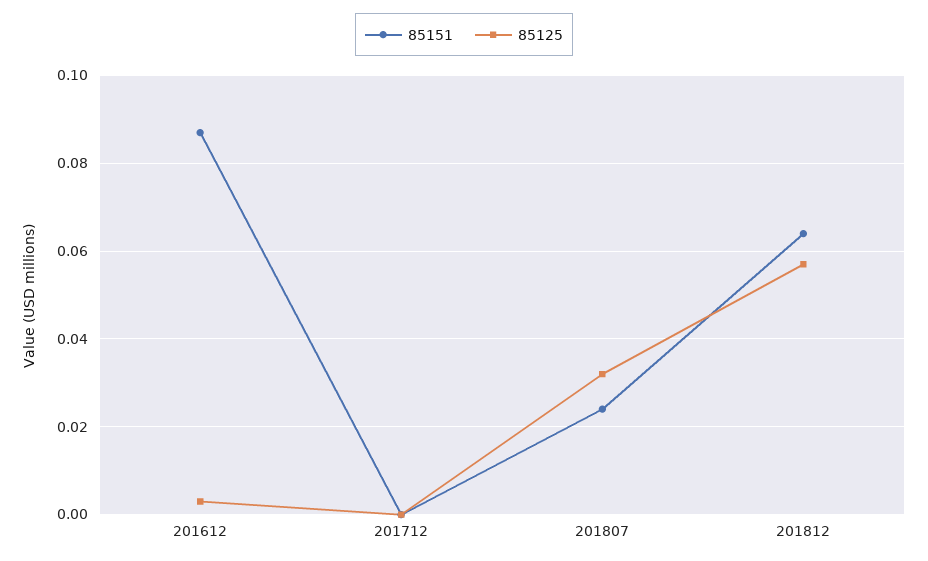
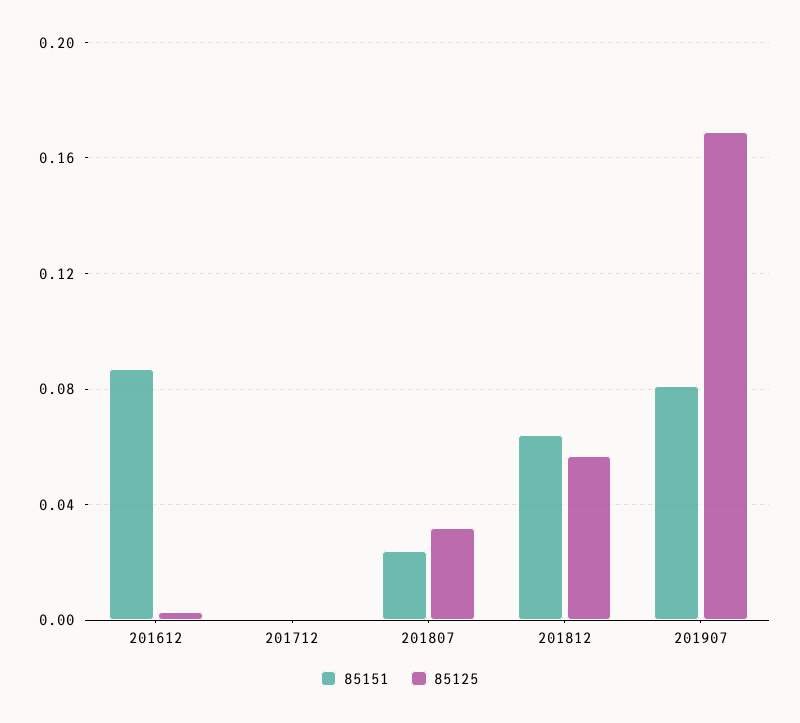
85151, 201907: none -> 0.08
85125, 201907: none -> 0.17

